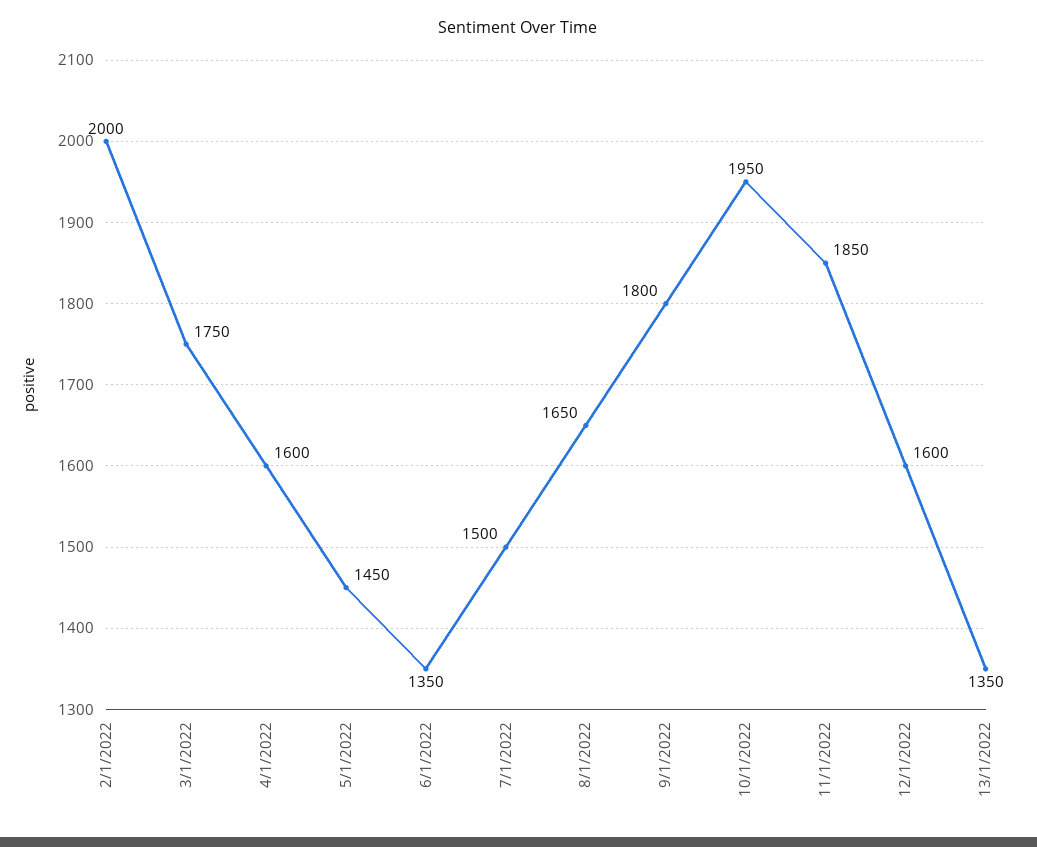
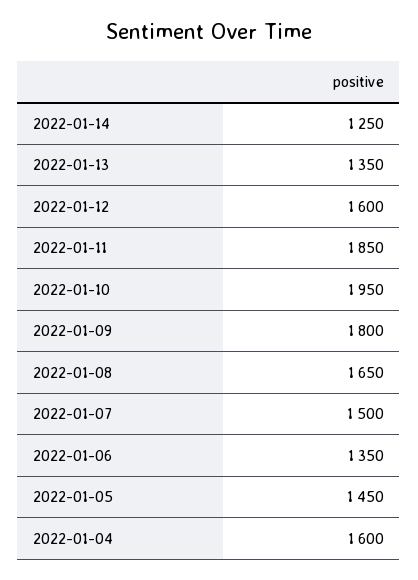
2/1/2022: 2000 -> none
3/1/2022: 1750 -> none
2022-01-14: none -> 1250

